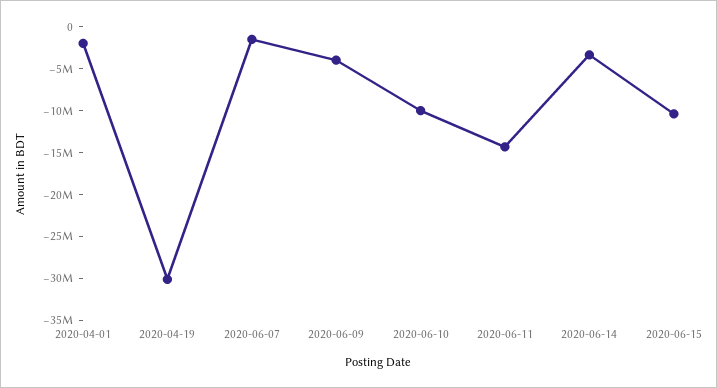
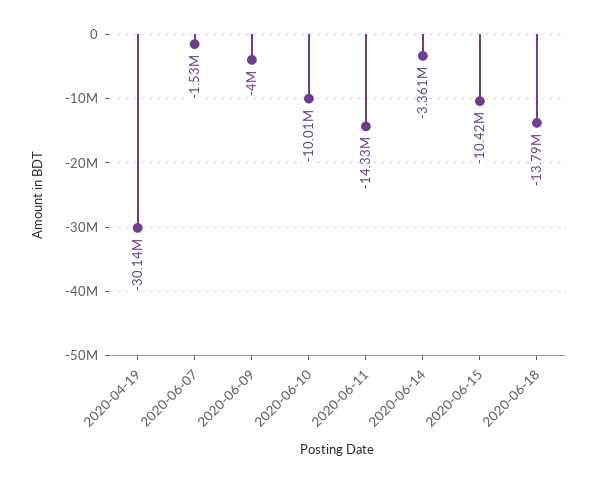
2020-04-01: -2000000 -> none
2020-06-18: none -> -13790000

